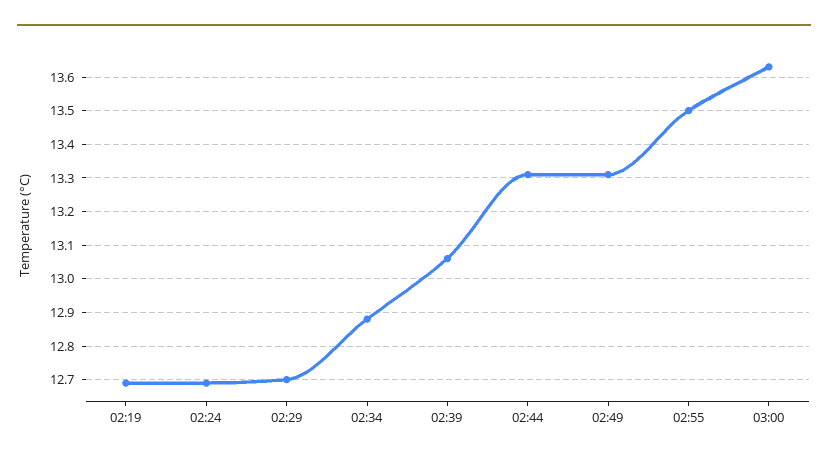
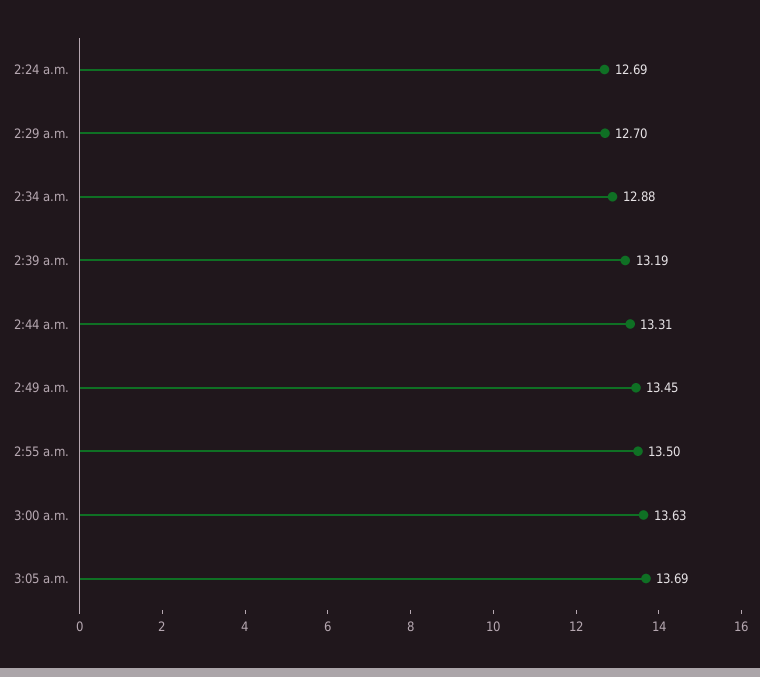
02:19: 12.7 -> none
02:39: 13.05 -> 13.19
02:49: 13.3 -> 13.45
3:05 a.m.: none -> 13.69

